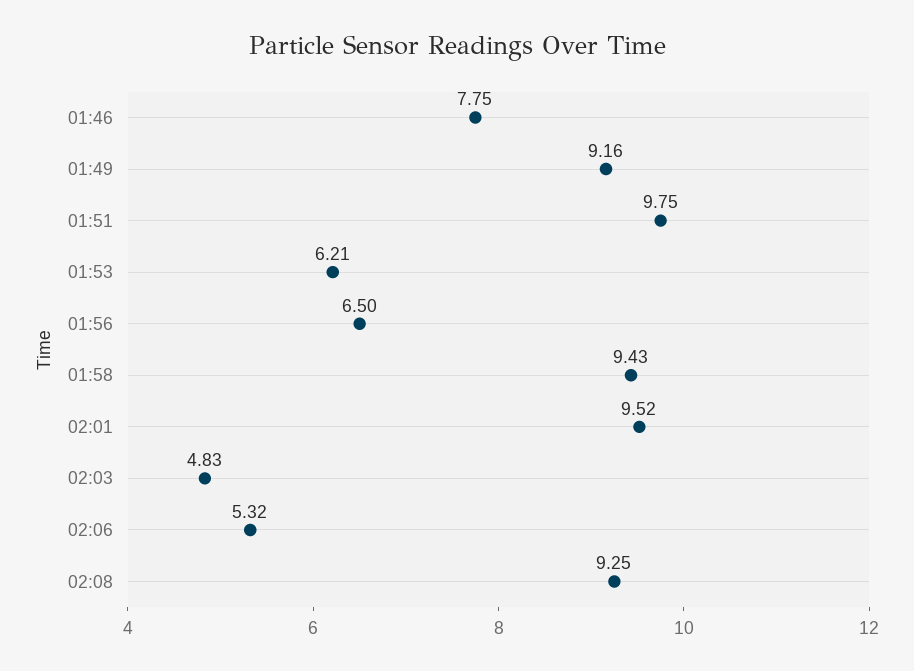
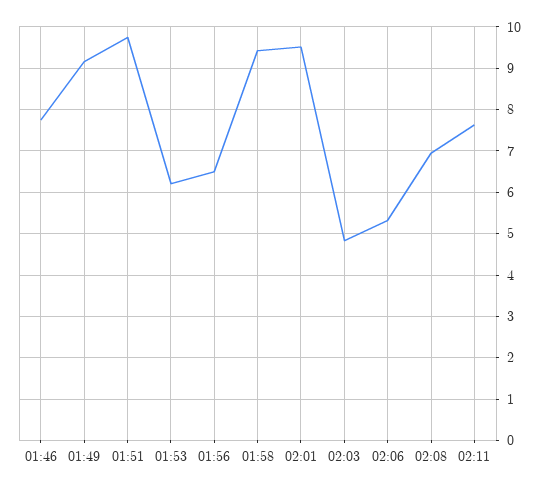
02:08: 9.25 -> 7
02:11: none -> 7.6

